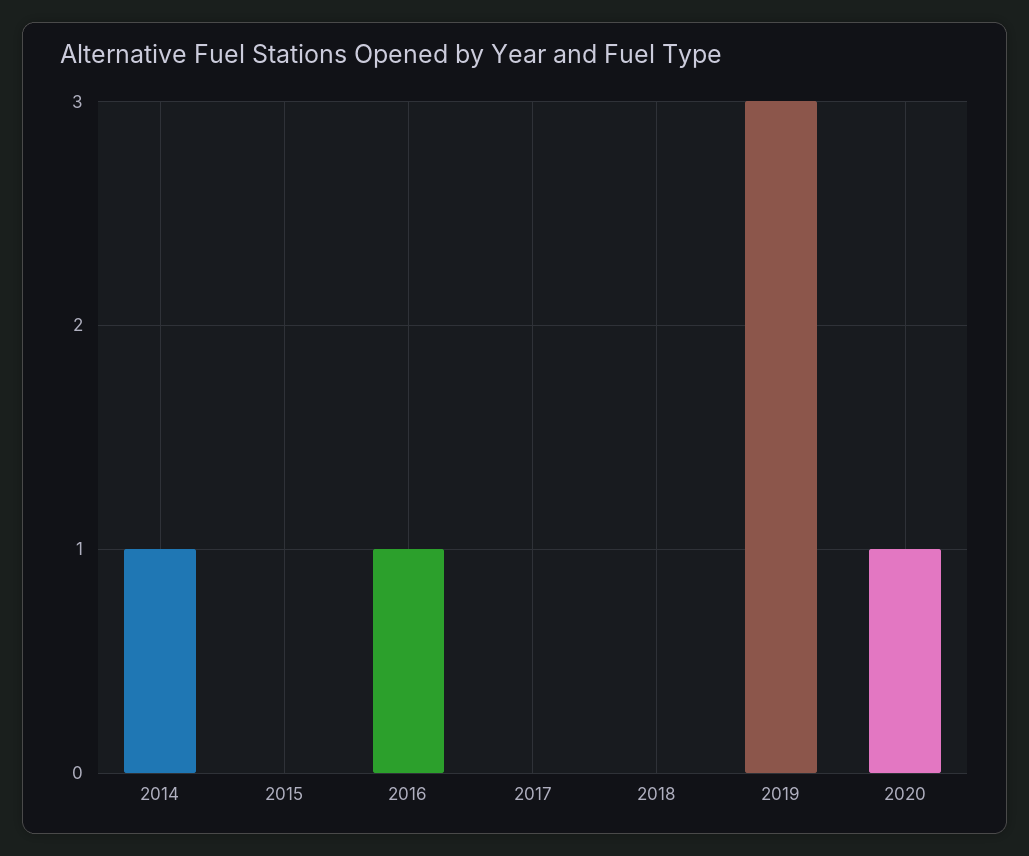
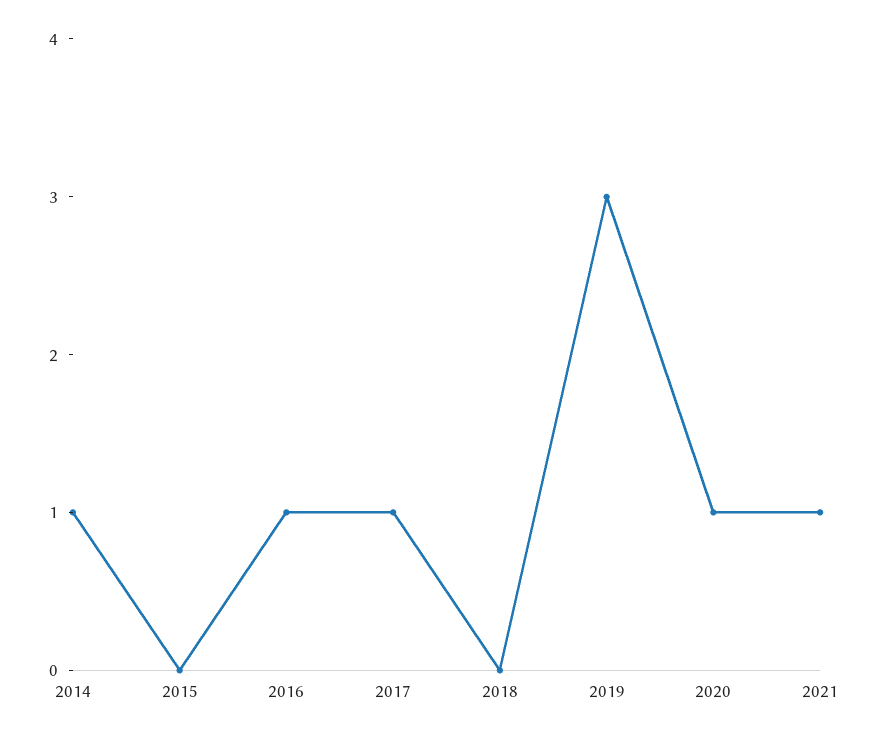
2017: 0 -> 1
2021: none -> 1

